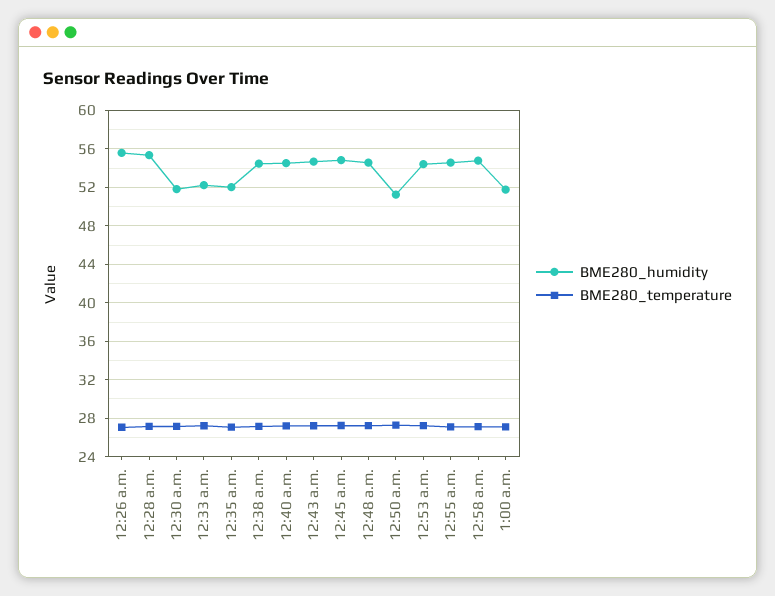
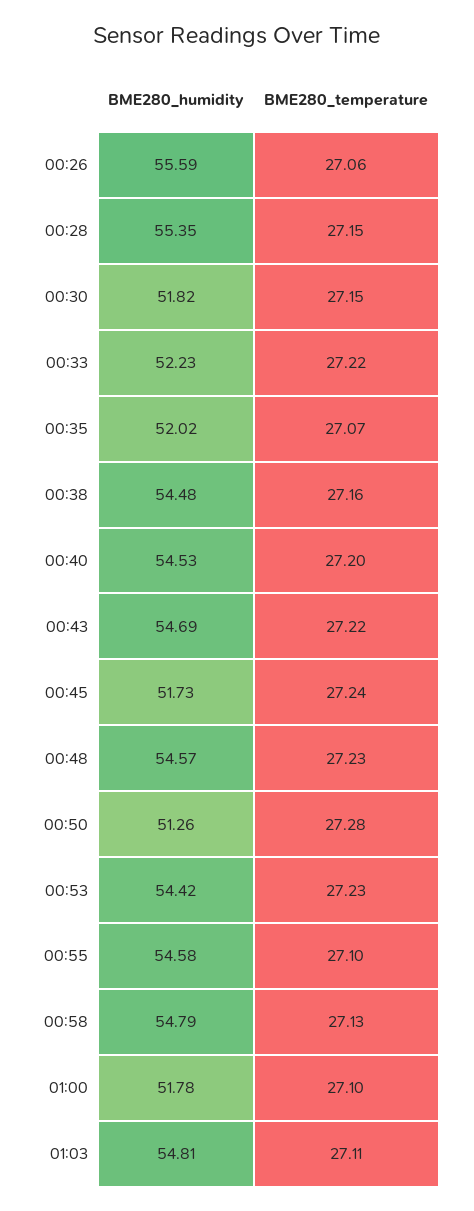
BME280_humidity, 12:45 a.m.: 55 -> 51.73
BME280_humidity, 01:03: none -> 54.81
BME280_temperature, 01:03: none -> 27.11

